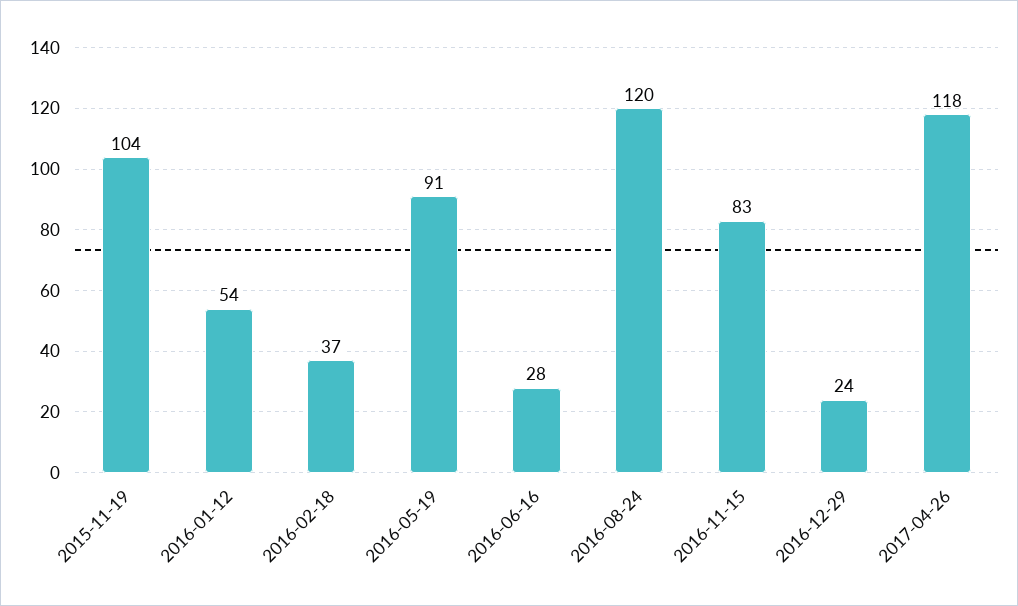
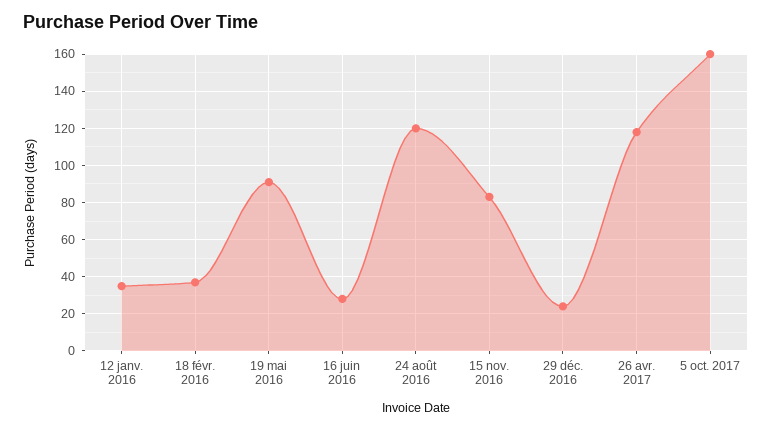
2015-11-19: 104 -> none
2016-01-12: 54 -> 35
5 oct. 2017: none -> 160

